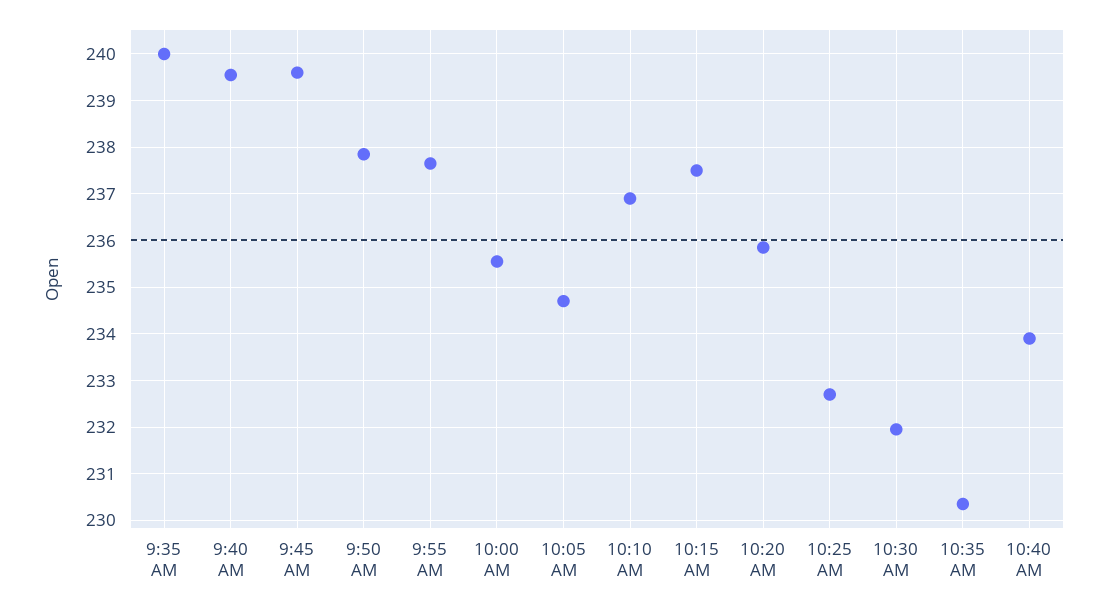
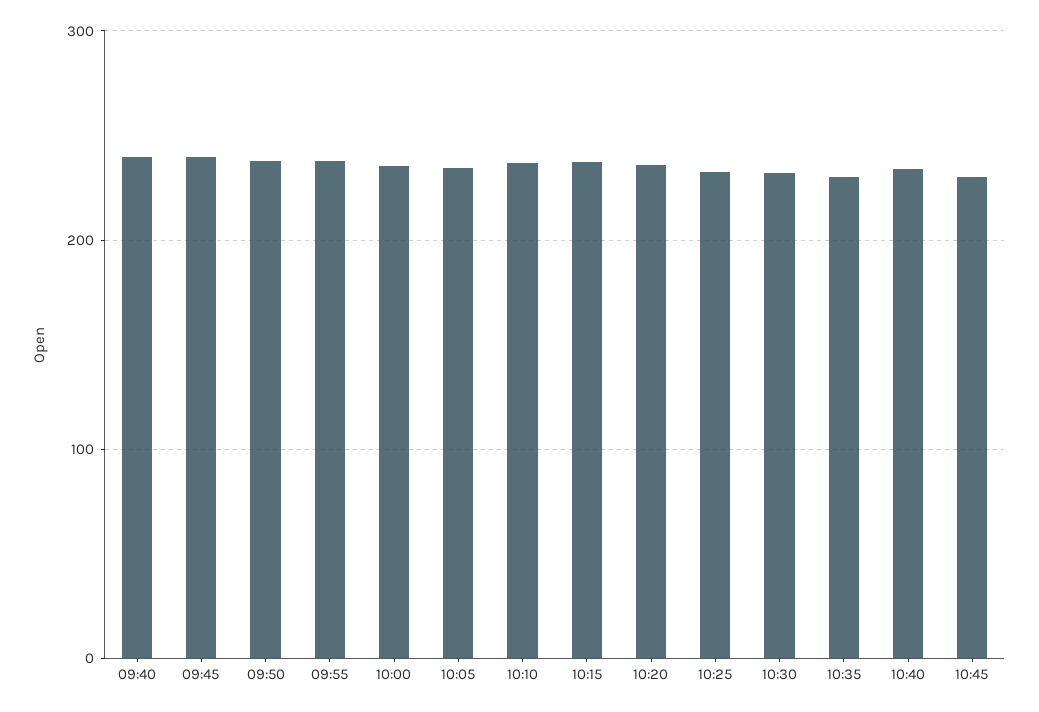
9:35 AM: 240 -> none
10:45: none -> 230

